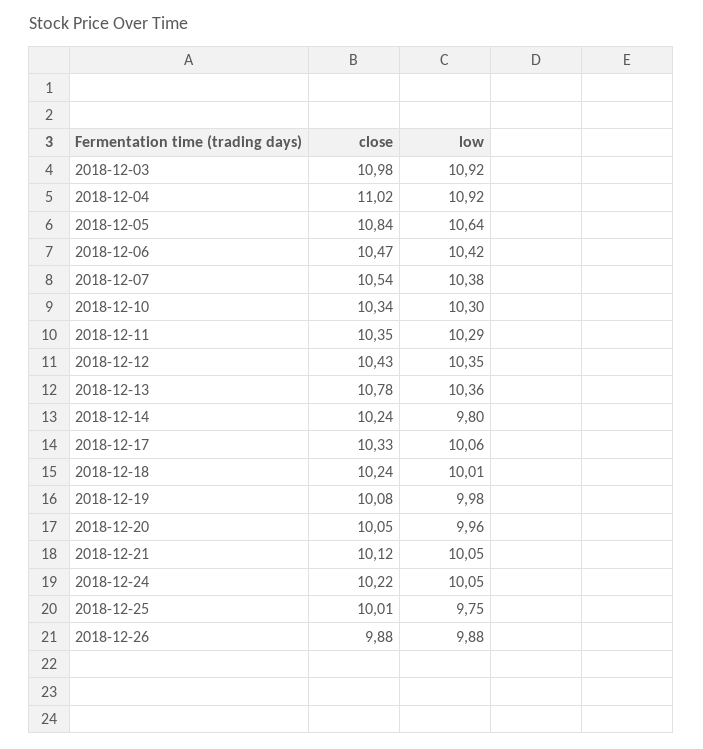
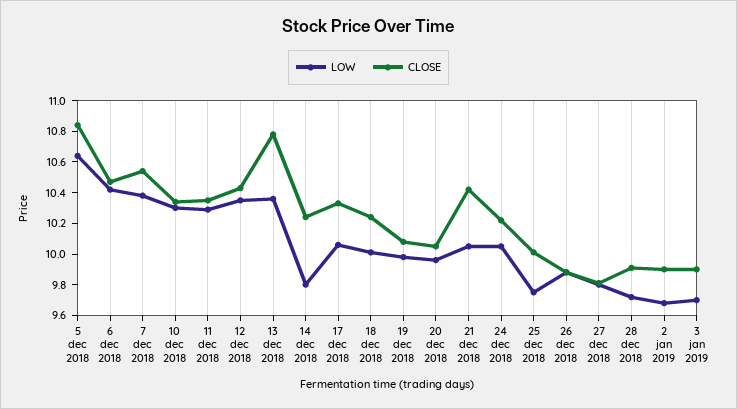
close, 2018-12-03: 10.98 -> none
low, 2018-12-03: 10.92 -> none
close, 2018-12-04: 11.02 -> none
low, 2018-12-04: 10.92 -> none
close, 2018-12-21: 10.12 -> 10.4
low, 27 dec 2018: none -> 9.8
close, 27 dec 2018: none -> 9.8
low, 28 dec 2018: none -> 9.7
close, 28 dec 2018: none -> 9.9
low, 2 jan 2019: none -> 9.7
close, 2 jan 2019: none -> 9.9
low, 3 jan 2019: none -> 9.7
close, 3 jan 2019: none -> 9.9

